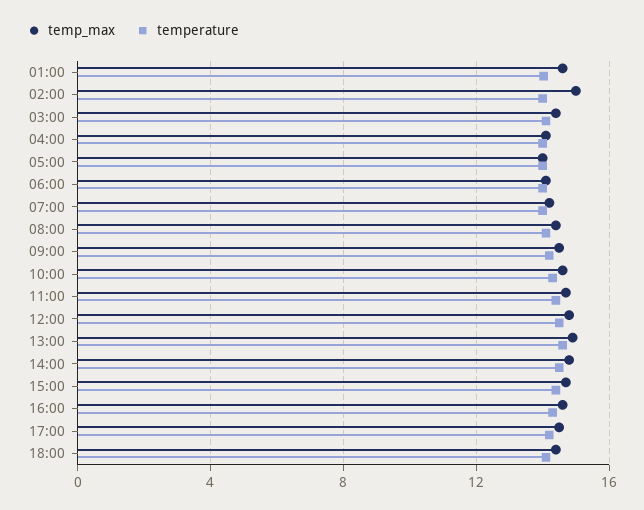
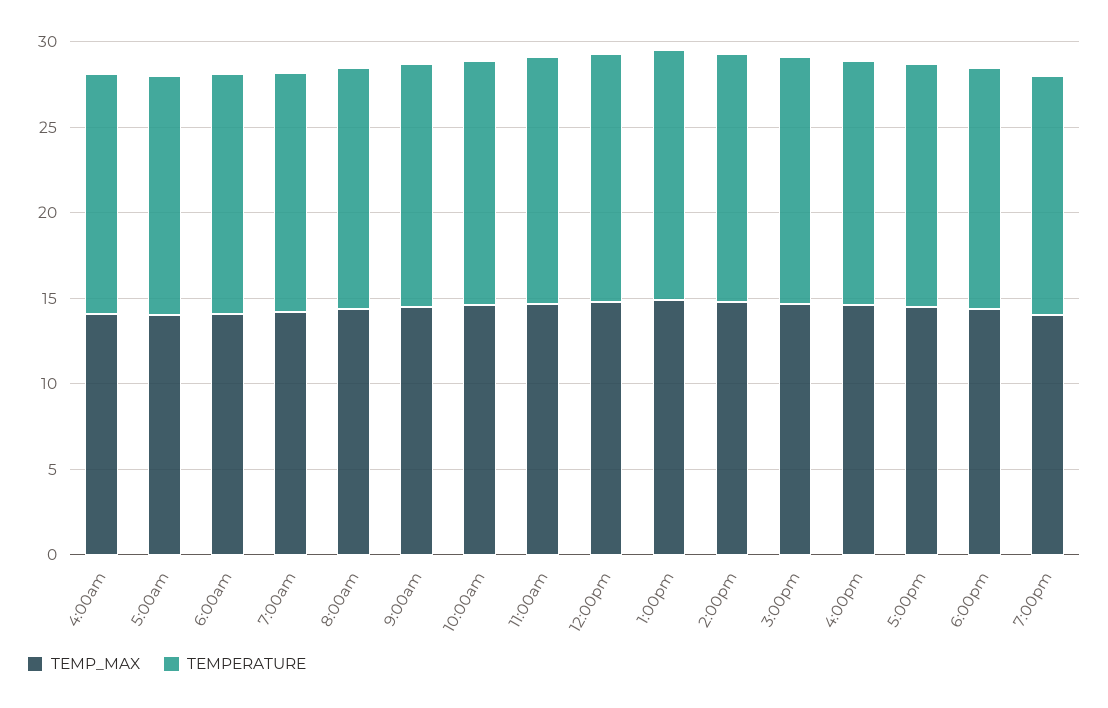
temp_max, 01:00: 14.5 -> none
temperature, 01:00: 14 -> none
temp_max, 02:00: 15 -> none
temperature, 02:00: 14 -> none
temp_max, 03:00: 14.5 -> none
temperature, 03:00: 14 -> none
temp_max, 7:00pm: none -> 14
temperature, 7:00pm: none -> 14

